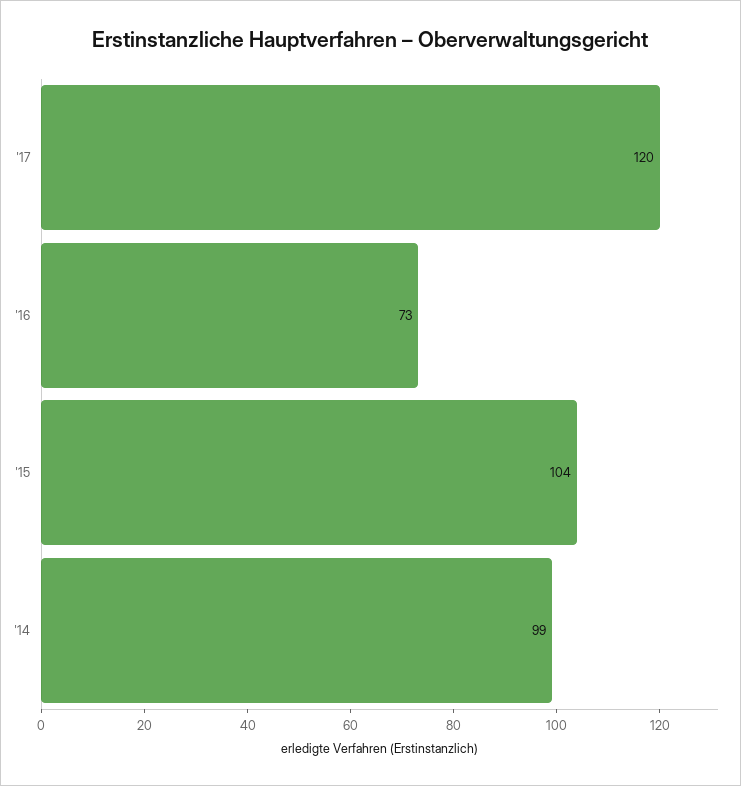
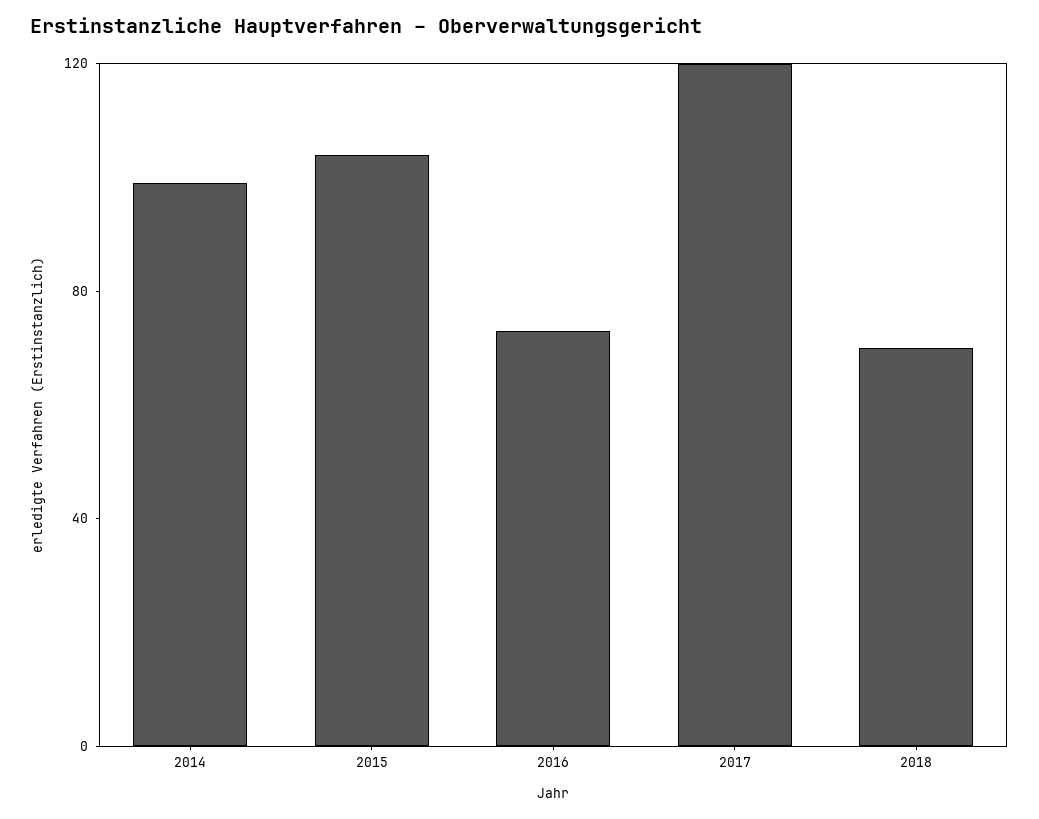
2018: none -> 70

